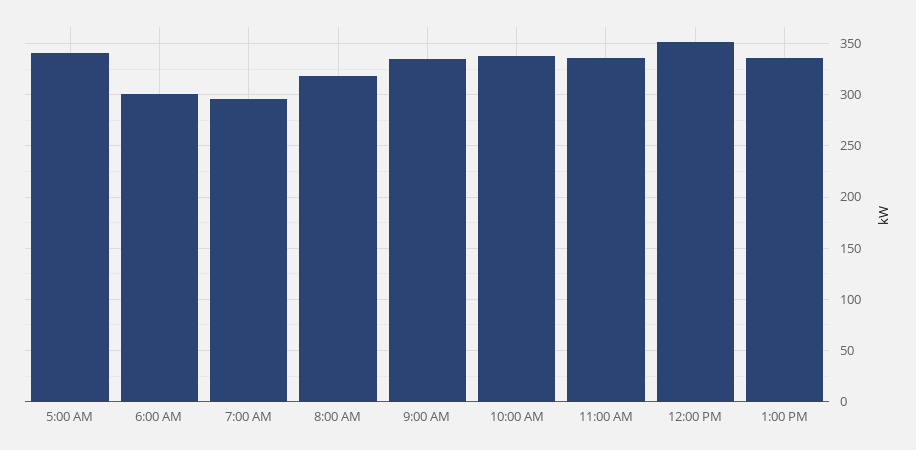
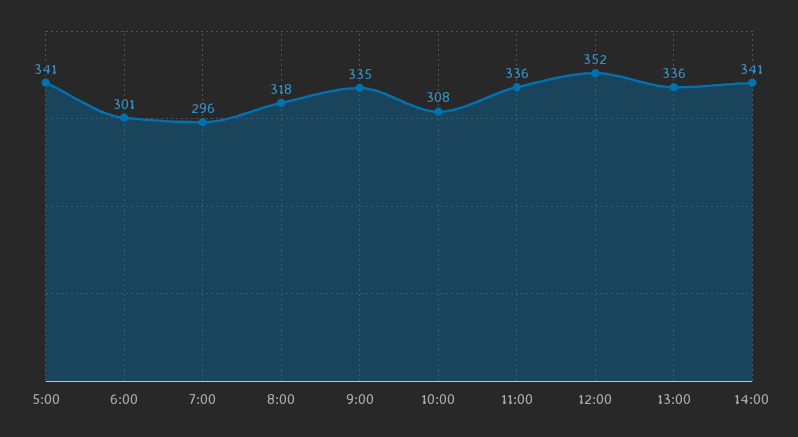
10:00 AM: 340 -> 308
14:00: none -> 341

